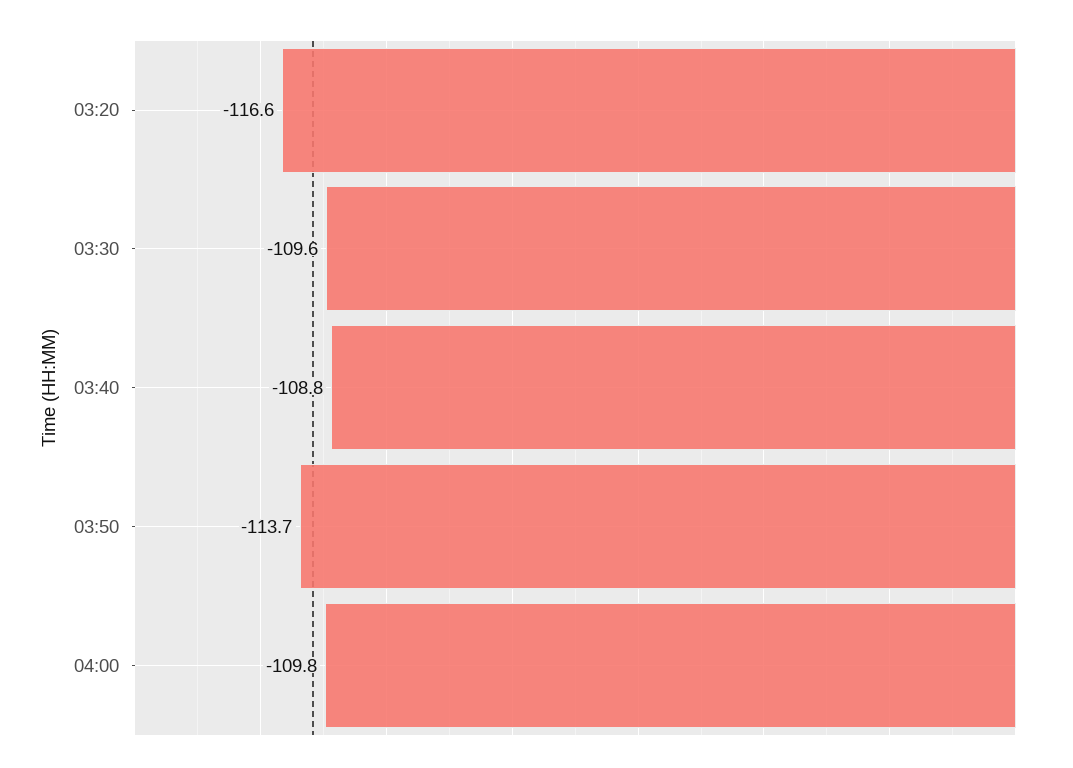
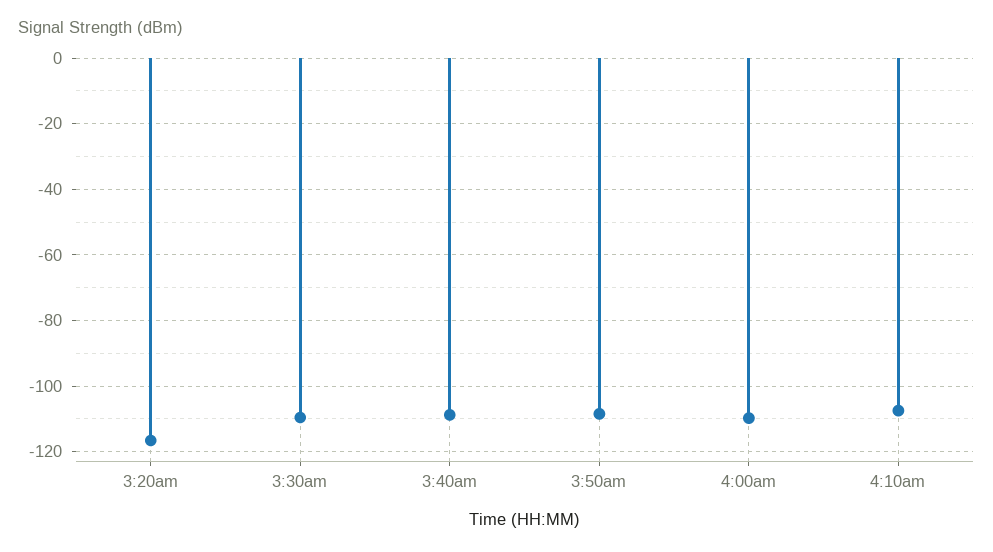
03:50: -113.7 -> -108
4:10am: none -> -108

